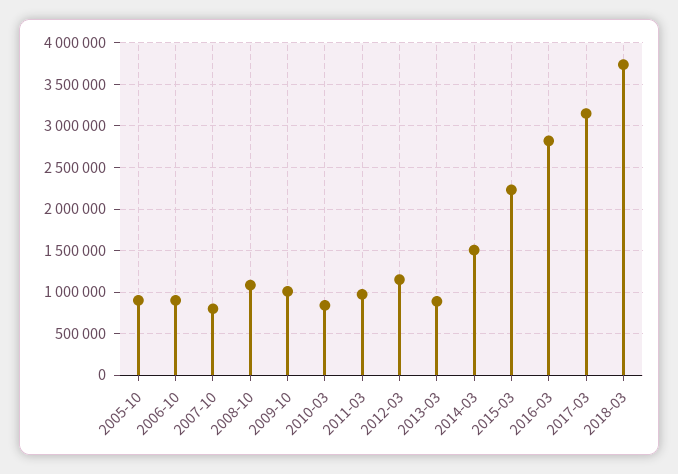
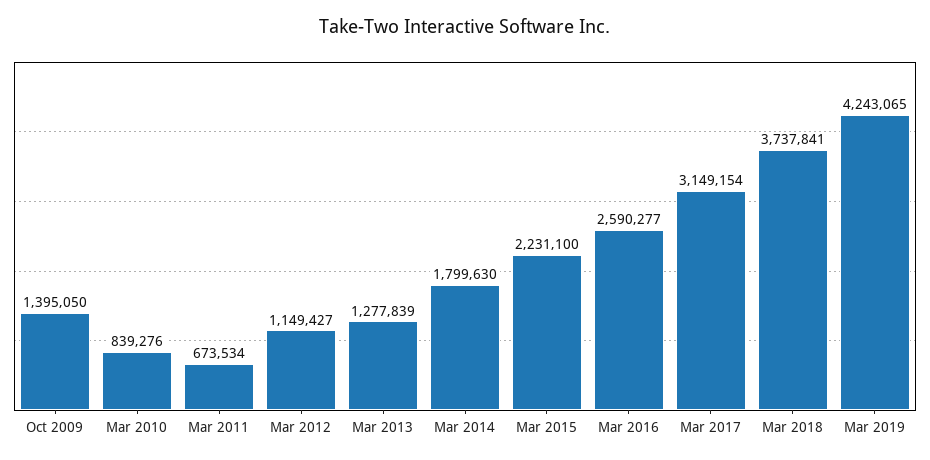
2005-10: 900000 -> none
2006-10: 900000 -> none
2007-10: 800000 -> none
2008-10: 1100000 -> none
2009-10: 1000000 -> 1395050
2011-03: 1000000 -> 673534
2013-03: 900000 -> 1277839
2014-03: 1500000 -> 1799630
2016-03: 2800000 -> 2590277
Mar 2019: none -> 4243065

